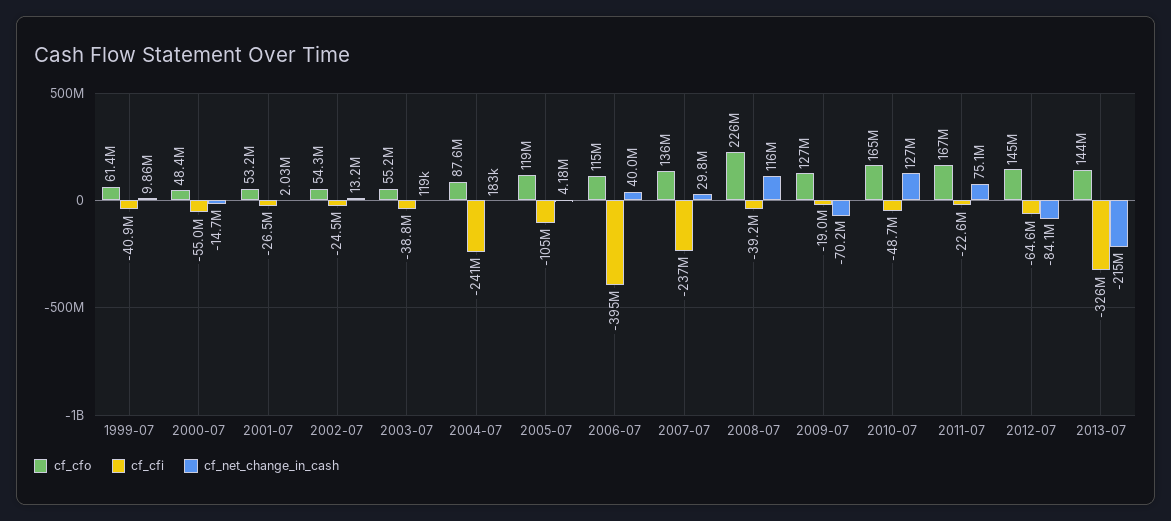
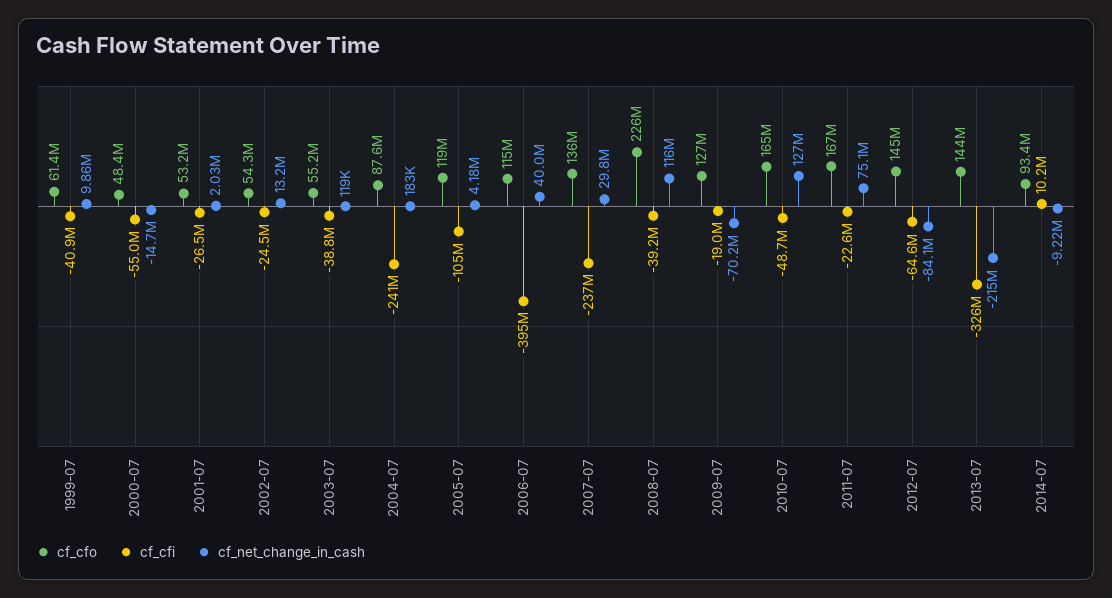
cf_cfo, 2014-07: none -> 93400000
cf_cfi, 2014-07: none -> 10200000
cf_net_change_in_cash, 2014-07: none -> -9220000

